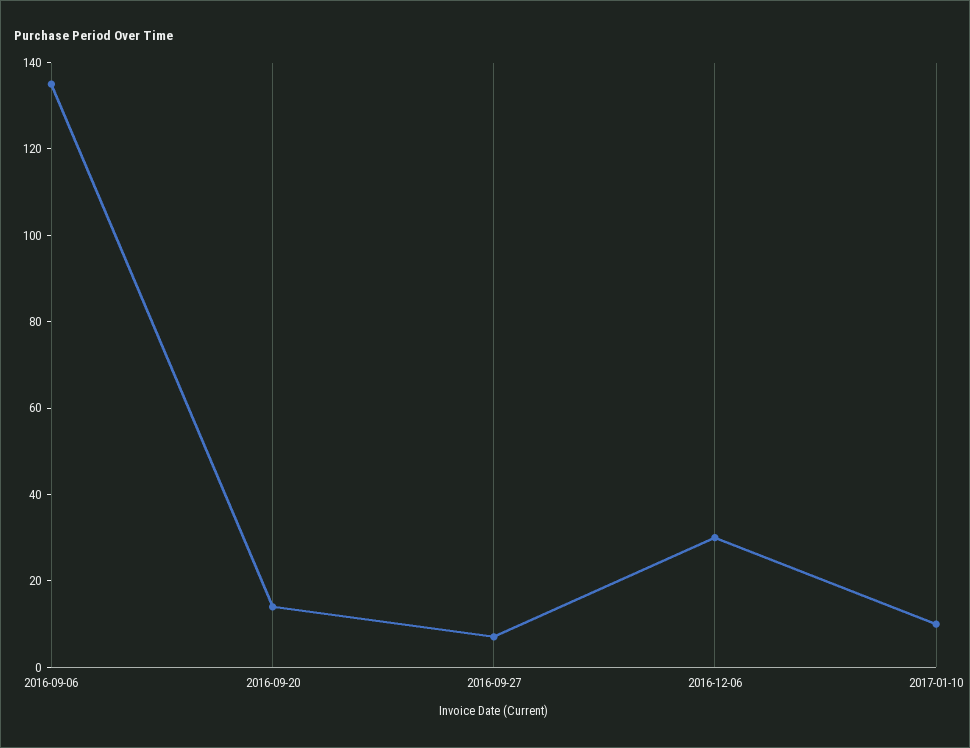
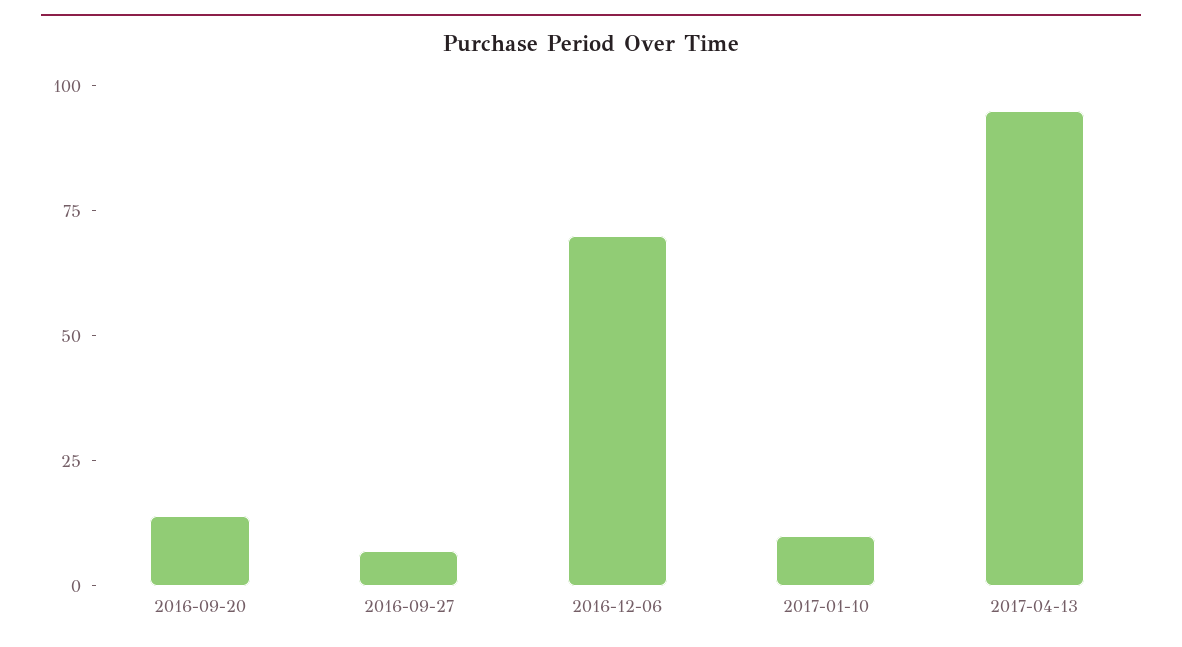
2016-09-06: 135 -> none
2016-12-06: 30 -> 70
2017-04-13: none -> 95

